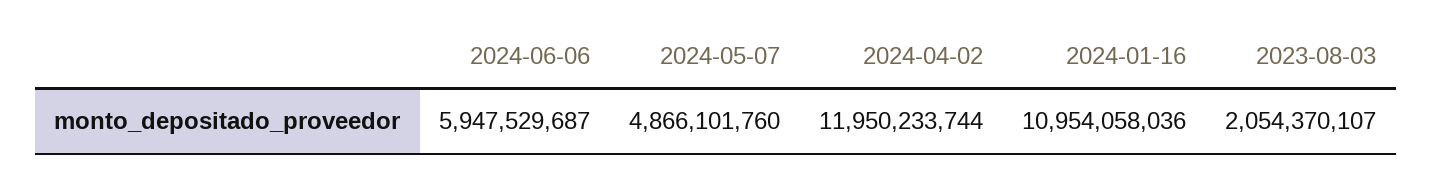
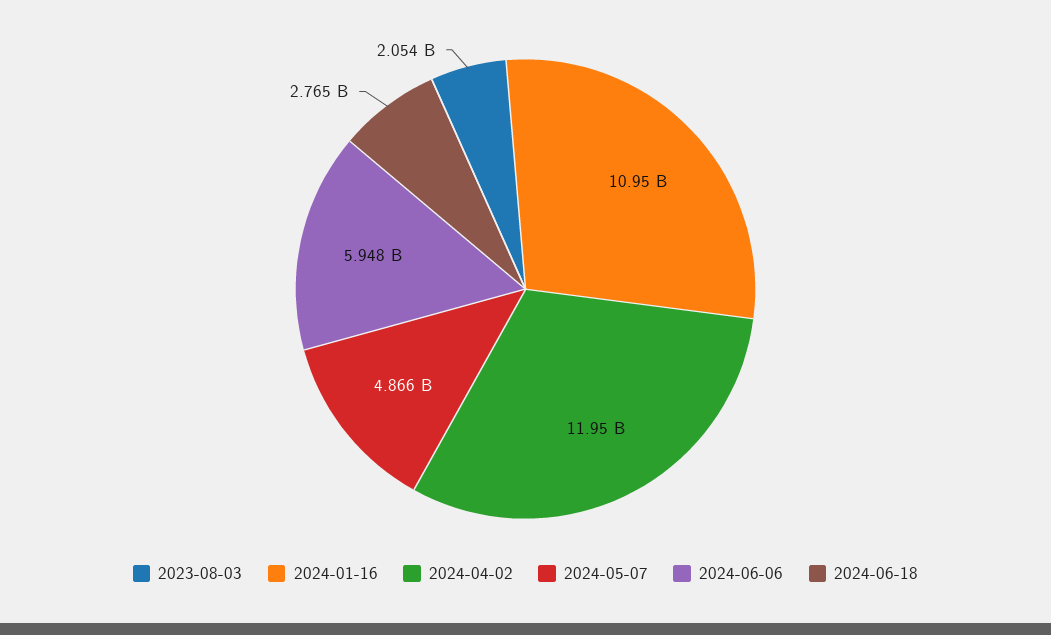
2024-06-18: none -> 2765000000

